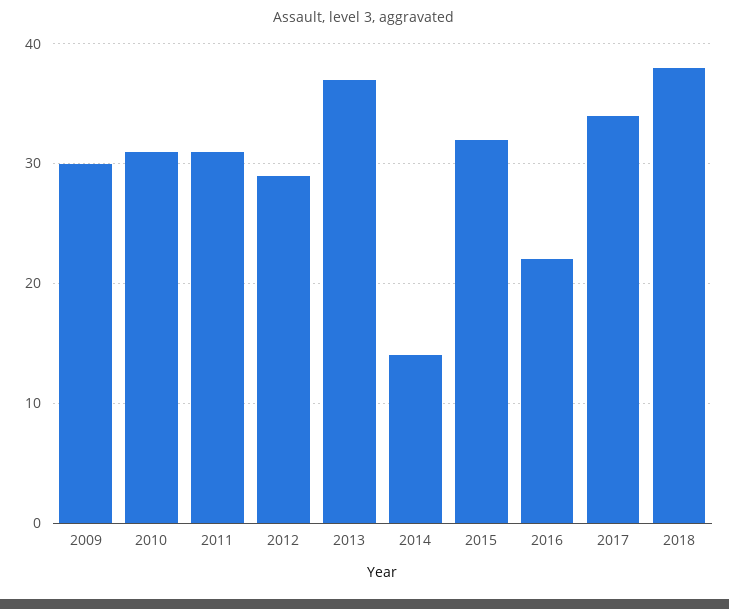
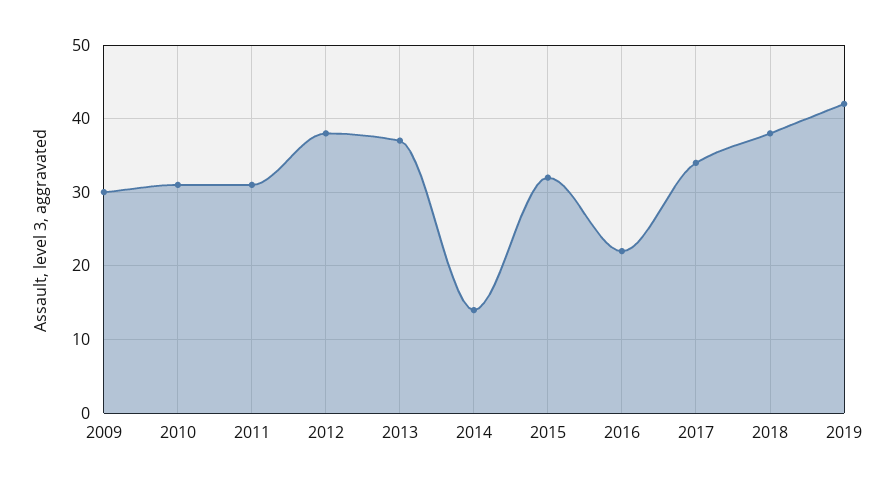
2012: 29 -> 38
2019: none -> 42

